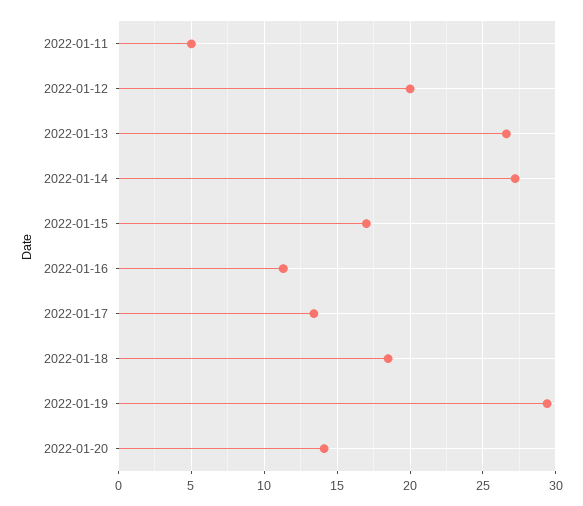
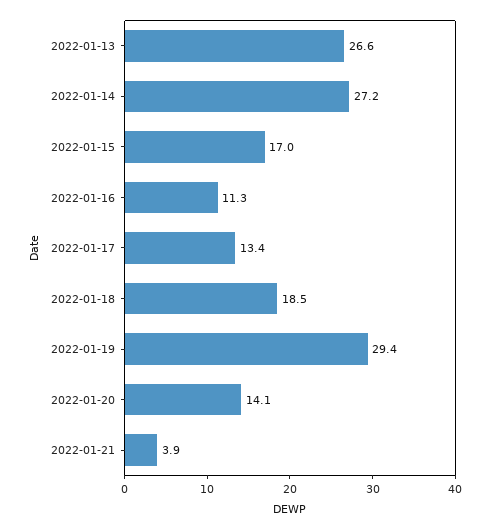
2022-01-11: 5 -> none
2022-01-12: 20 -> none
2022-01-21: none -> 3.9

